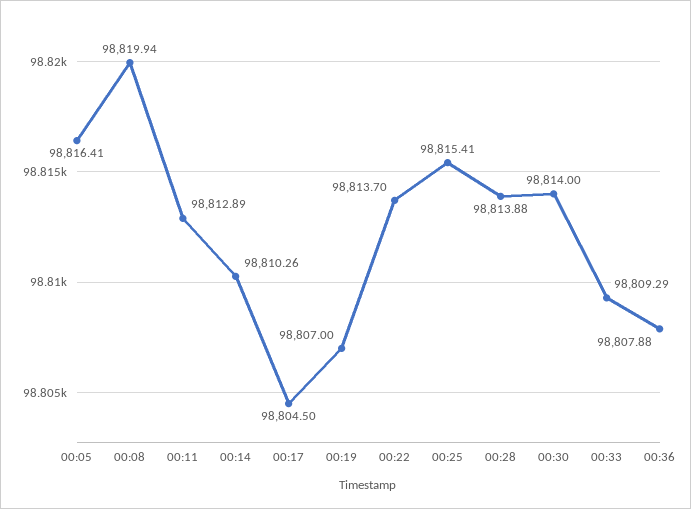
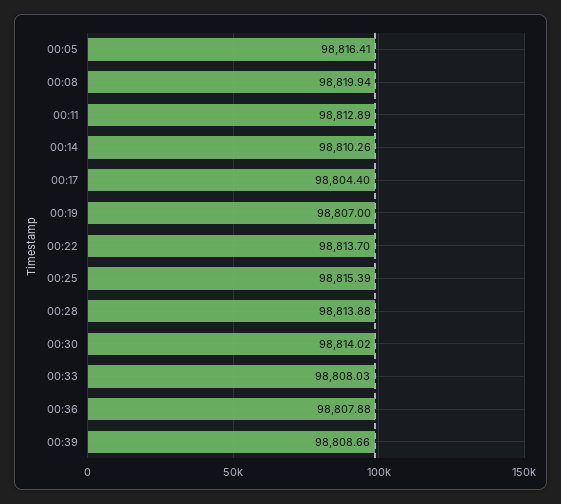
00:17: 98804.5 -> 98804.4
00:25: 98815.41 -> 98815.39
00:30: 98814 -> 98814.02
00:33: 98809.29 -> 98808.03
00:39: none -> 98808.66

